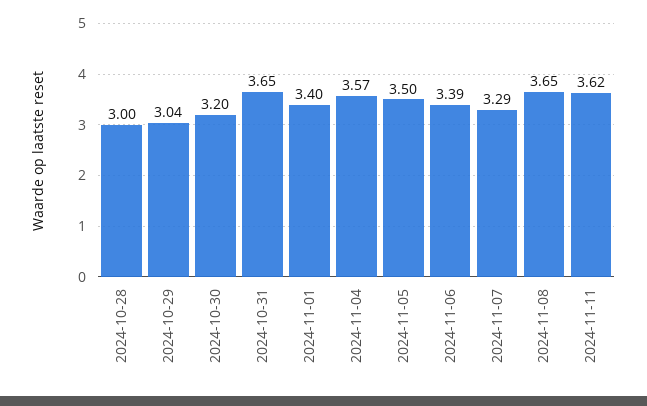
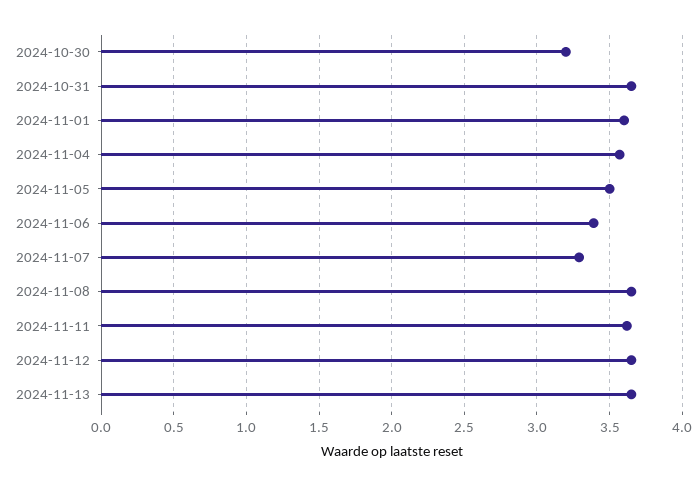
2024-10-28: 3 -> none
2024-10-29: 3.04 -> none
2024-11-01: 3.4 -> 3.6
2024-11-12: none -> 3.65
2024-11-13: none -> 3.65

